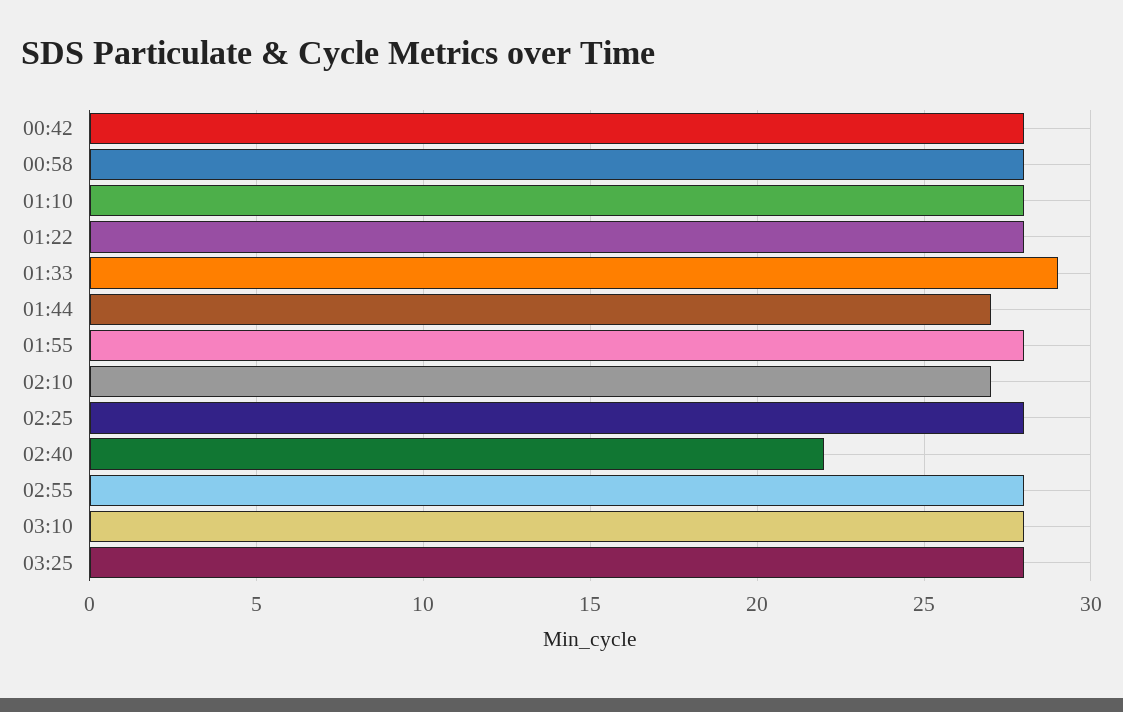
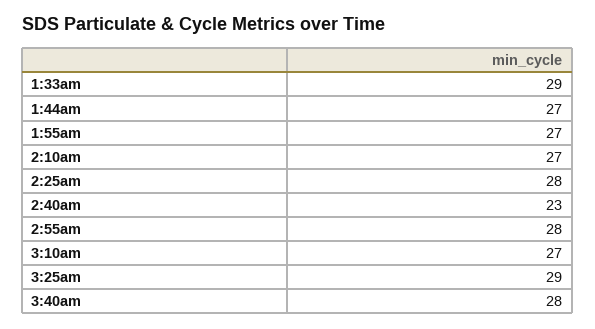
00:42: 28 -> none
00:58: 28 -> none
01:10: 28 -> none
01:22: 28 -> none
01:55: 28 -> 27
02:40: 22 -> 23
03:10: 28 -> 27
03:25: 28 -> 29
3:40am: none -> 28

